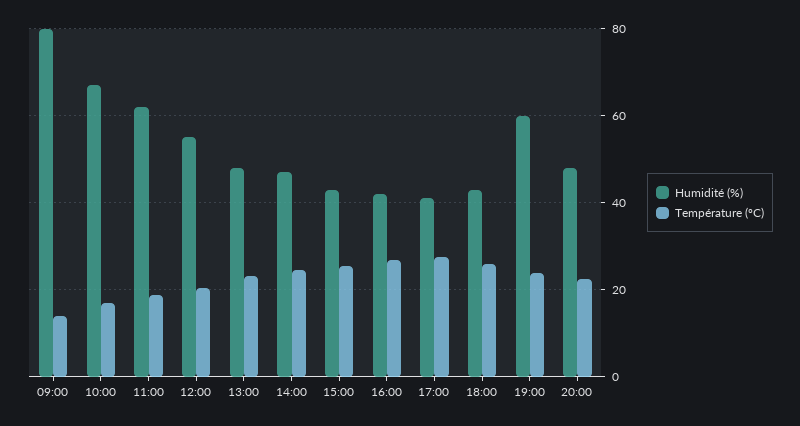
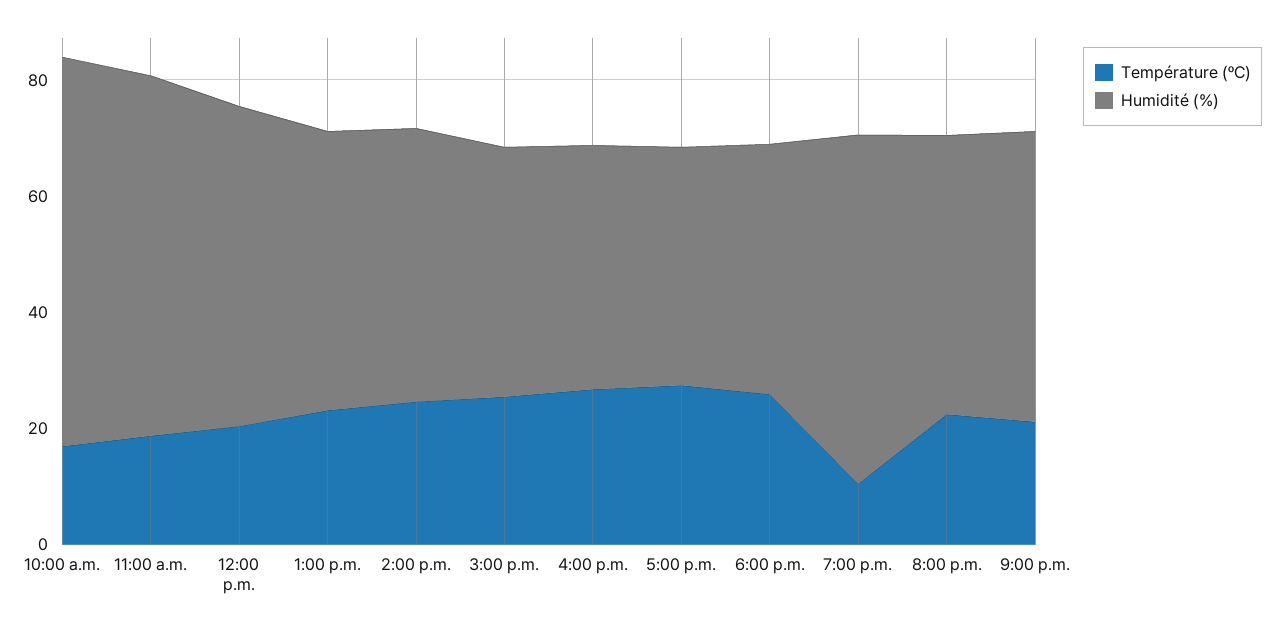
Humidité (%), 09:00: 80 -> none
Température (ºC), 09:00: 14 -> none
Température (ºC), 19:00: 24 -> 10
Température (ºC), 9:00 p.m.: none -> 20
Humidité (%), 9:00 p.m.: none -> 50

